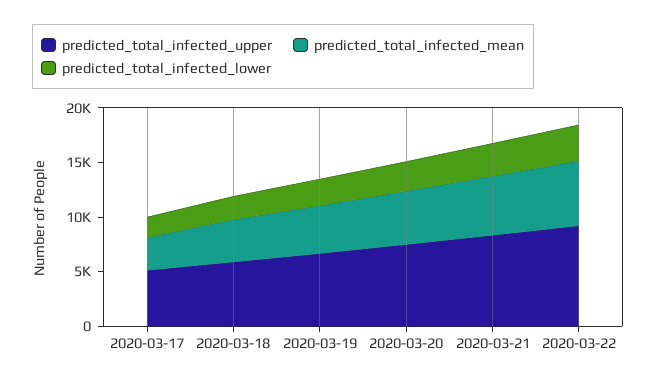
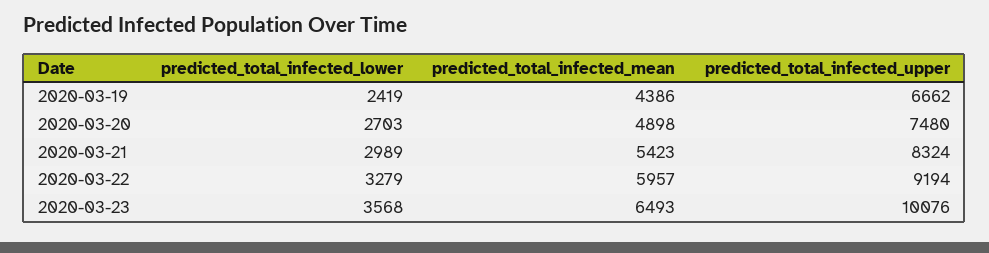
predicted_total_infected_upper, 2020-03-17: 5000 -> none
predicted_total_infected_mean, 2020-03-17: 3000 -> none
predicted_total_infected_lower, 2020-03-17: 2000 -> none
predicted_total_infected_upper, 2020-03-18: 6000 -> none
predicted_total_infected_mean, 2020-03-18: 4000 -> none
predicted_total_infected_lower, 2020-03-18: 2000 -> none
predicted_total_infected_lower, 2020-03-23: none -> 3568
predicted_total_infected_mean, 2020-03-23: none -> 6493
predicted_total_infected_upper, 2020-03-23: none -> 10076

